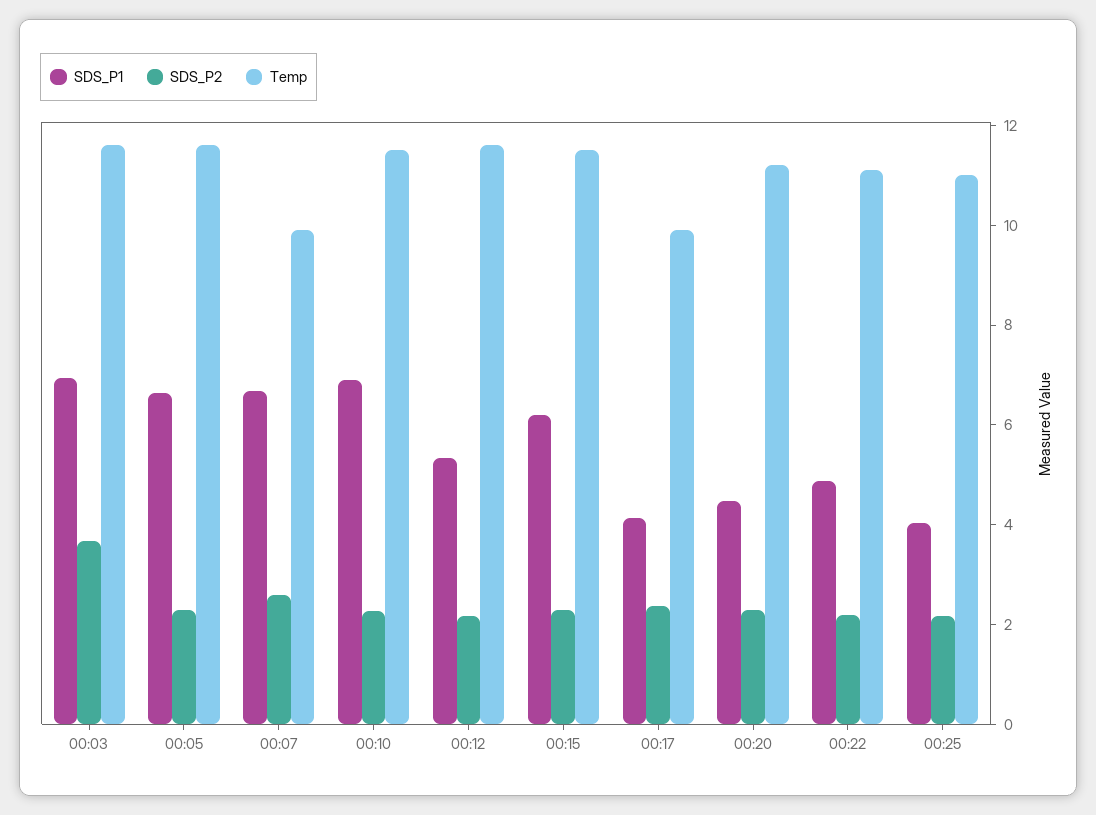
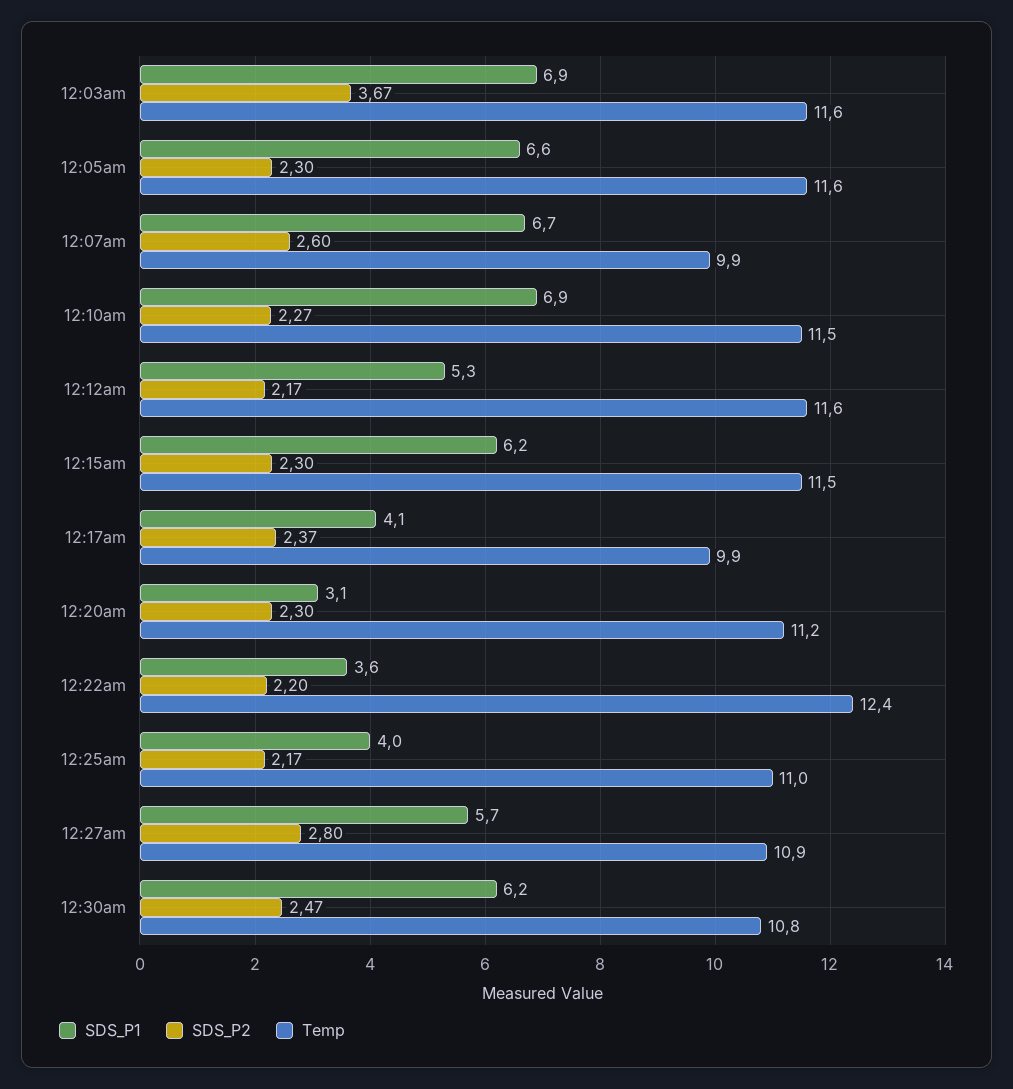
SDS_P1, 00:20: 4.5 -> 3.1
SDS_P1, 00:22: 5 -> 3.6
Temp, 00:22: 11 -> 12.4
SDS_P1, 12:27am: none -> 5.7
SDS_P2, 12:27am: none -> 2.8
Temp, 12:27am: none -> 10.9
SDS_P1, 12:30am: none -> 6.2
SDS_P2, 12:30am: none -> 2.47
Temp, 12:30am: none -> 10.8

